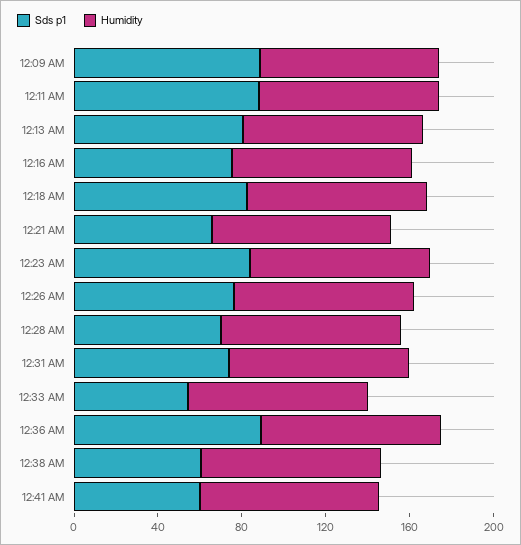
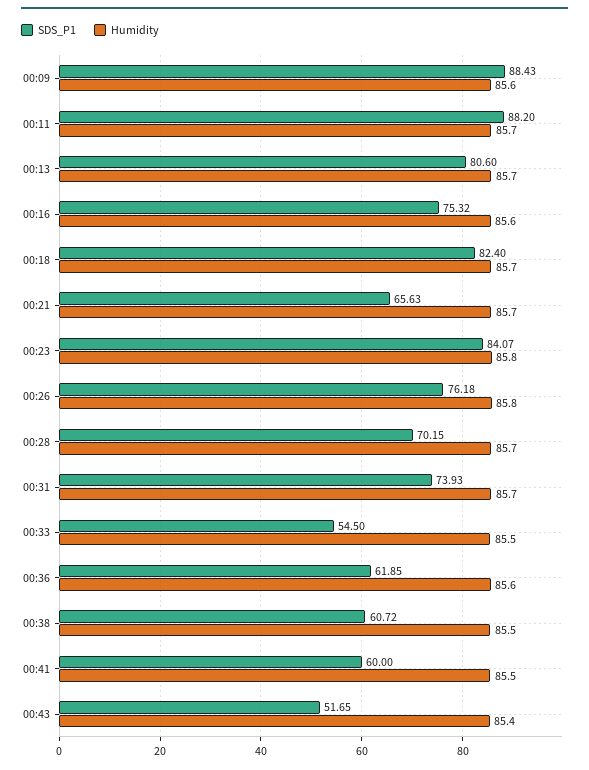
Sds p1, 12:36 AM: 90 -> 61.85
Sds p1, 00:43: none -> 51.65
Humidity, 00:43: none -> 85.4

